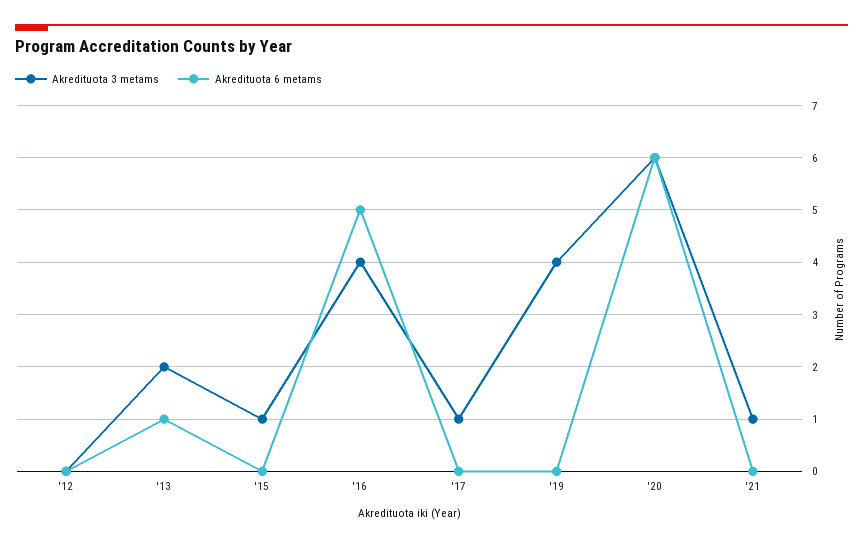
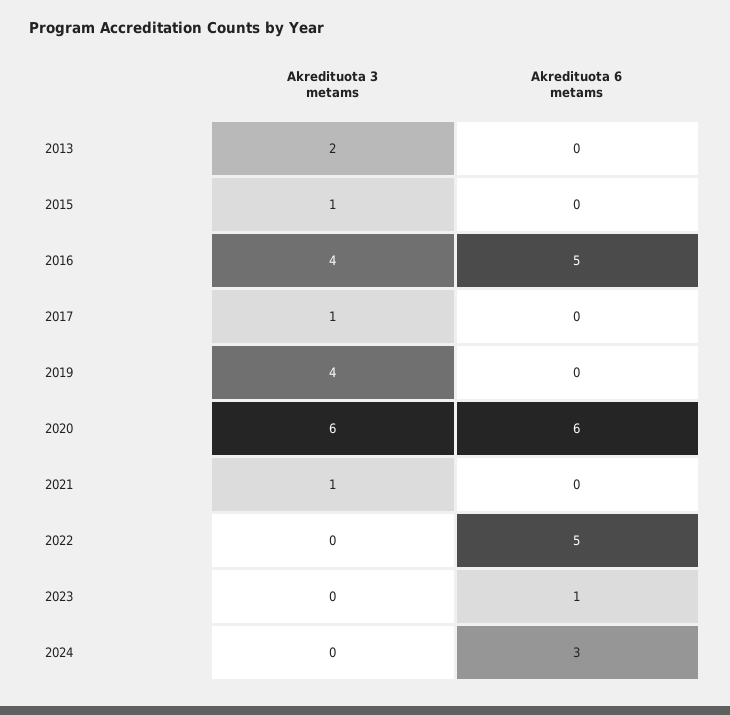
Akredituota 3 metams, '12: 0 -> none
Akredituota 6 metams, '12: 0 -> none
Akredituota 6 metams, '13: 1 -> 0
Akredituota 3 metams, 2022: none -> 0
Akredituota 6 metams, 2022: none -> 5
Akredituota 3 metams, 2023: none -> 0
Akredituota 6 metams, 2023: none -> 1
Akredituota 3 metams, 2024: none -> 0
Akredituota 6 metams, 2024: none -> 3

